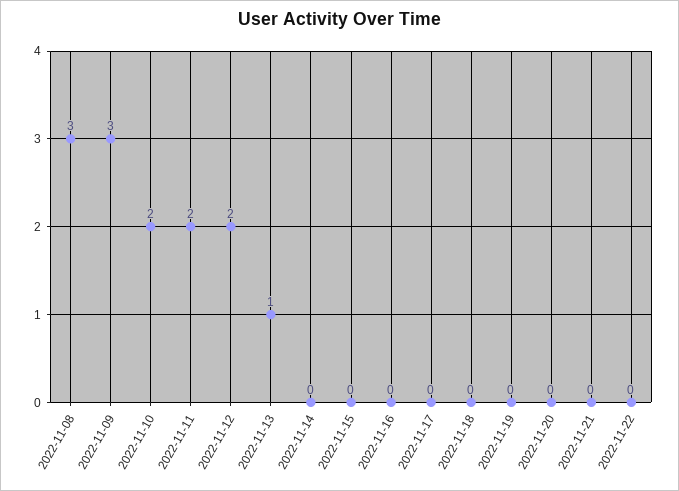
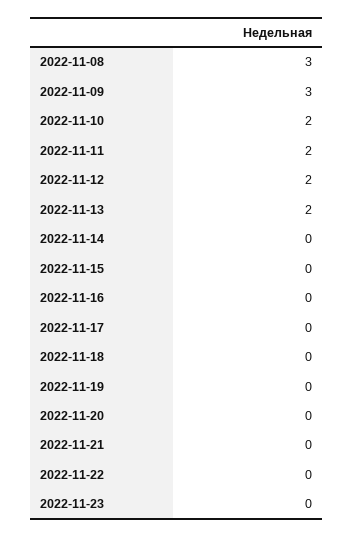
2022-11-13: 1 -> 2
2022-11-23: none -> 0

